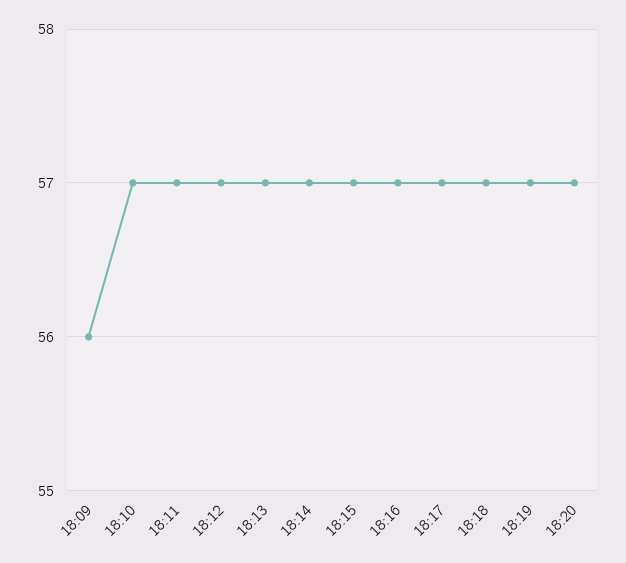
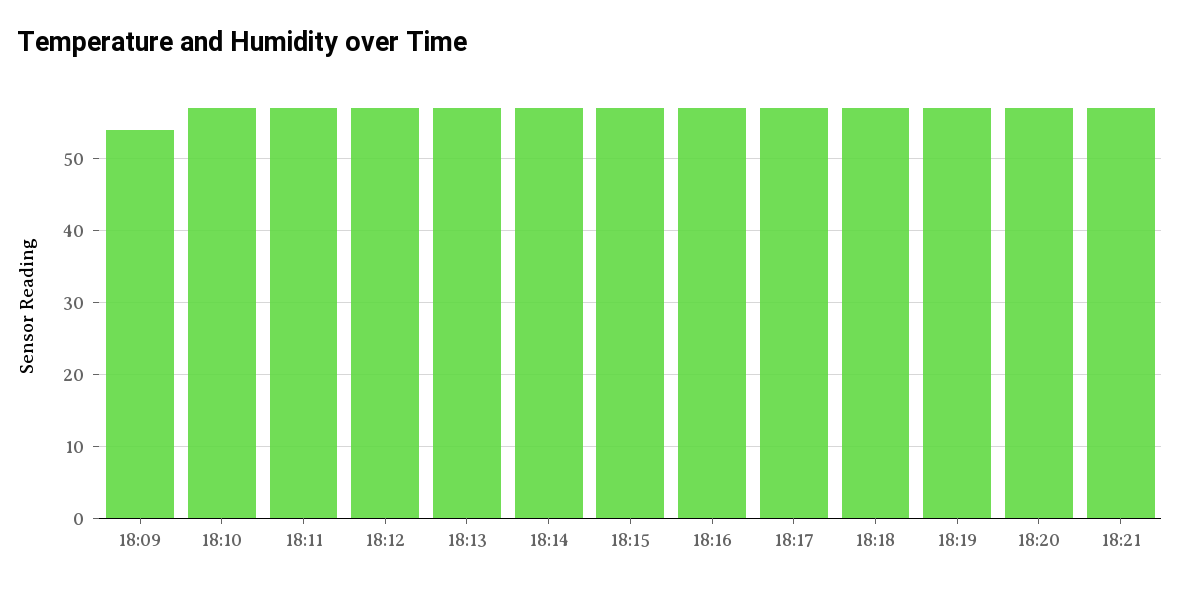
18:09: 56 -> 54
18:21: none -> 57

